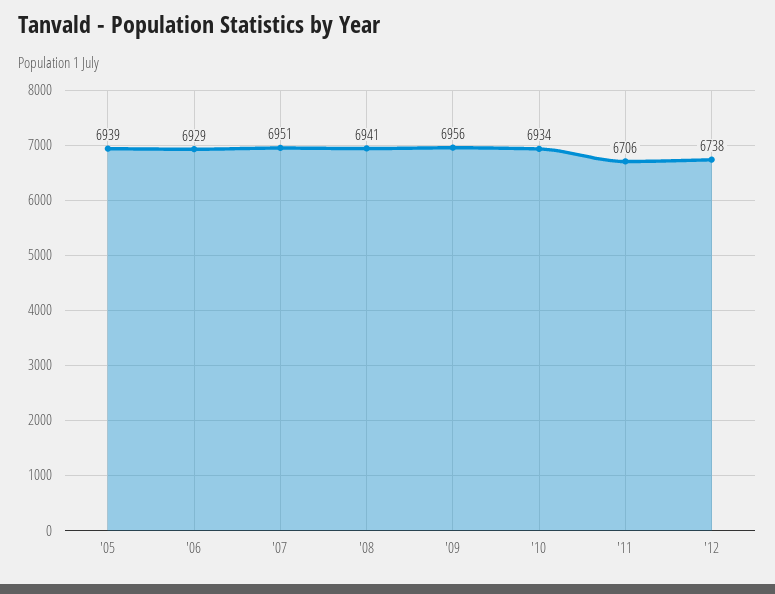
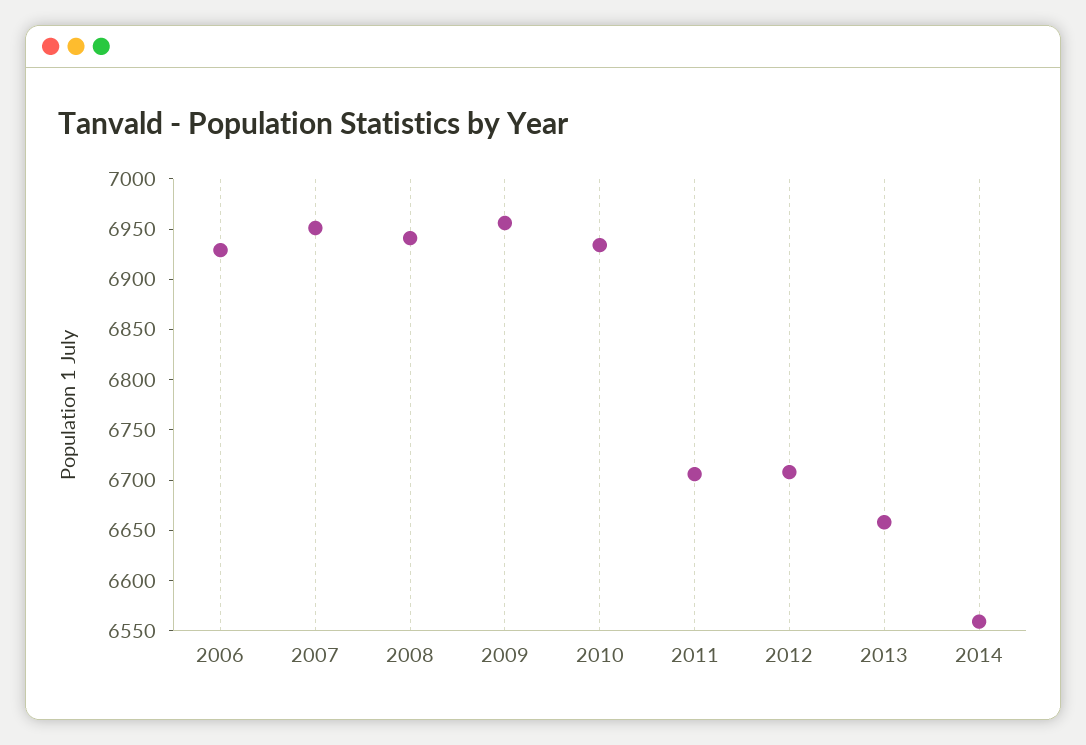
'05: 6939 -> none
'12: 6738 -> 6710
2013: none -> 6660
2014: none -> 6560

